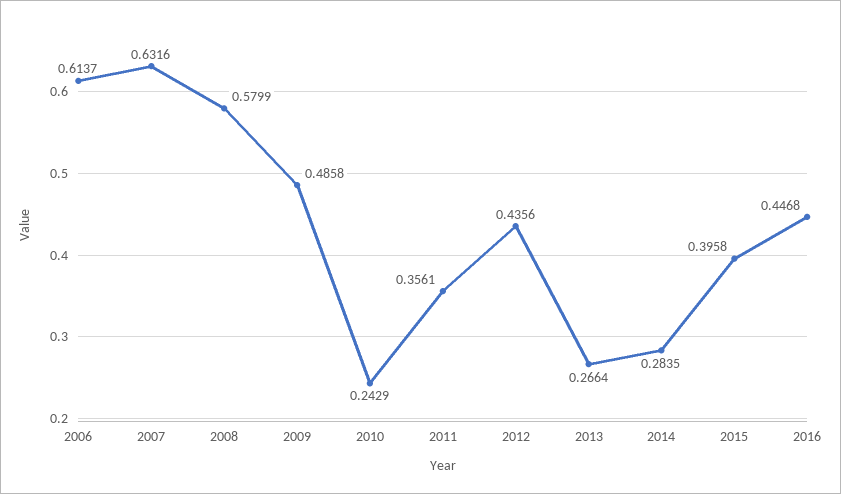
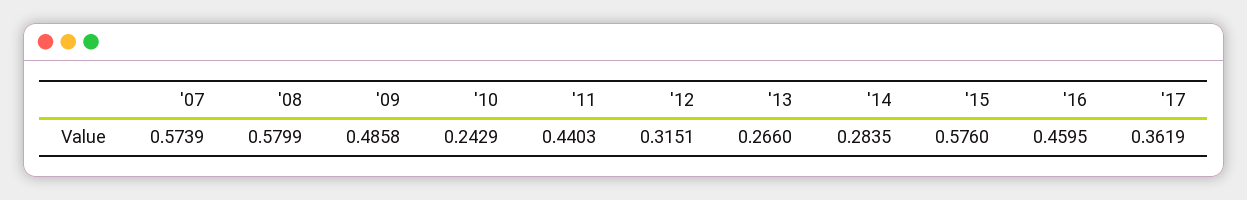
2006: 0.6137 -> none
2007: 0.6316 -> 0.5739
2011: 0.3561 -> 0.4403
2012: 0.4356 -> 0.3151
2013: 0.2664 -> 0.266
2015: 0.3958 -> 0.576
2016: 0.4468 -> 0.4595
'17: none -> 0.3619

